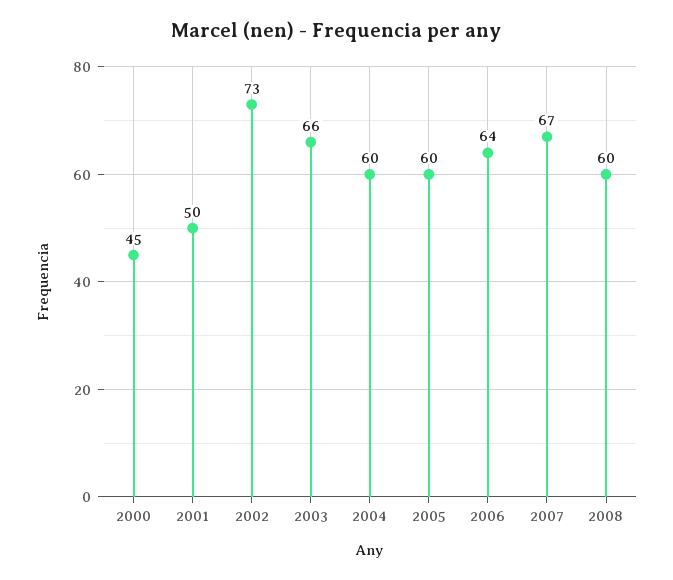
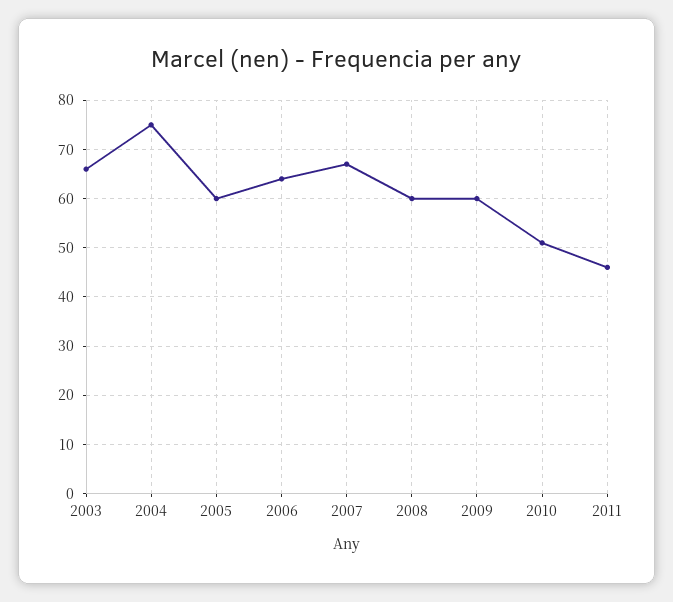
2000: 45 -> none
2001: 50 -> none
2002: 73 -> none
2004: 60 -> 75
2009: none -> 60
2010: none -> 50
2011: none -> 45

